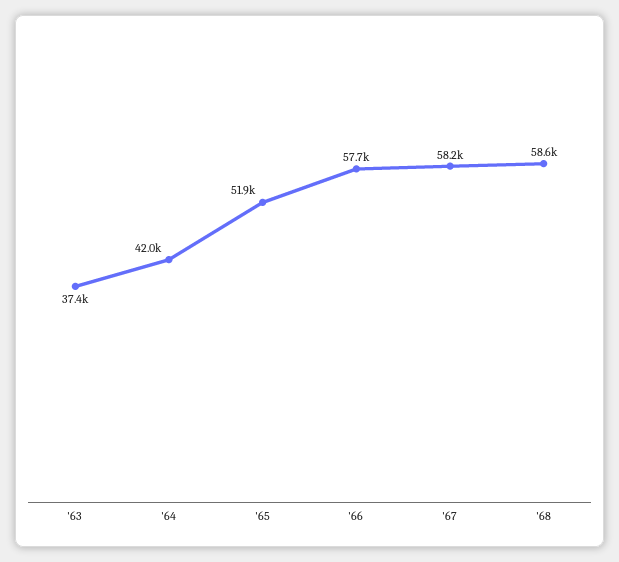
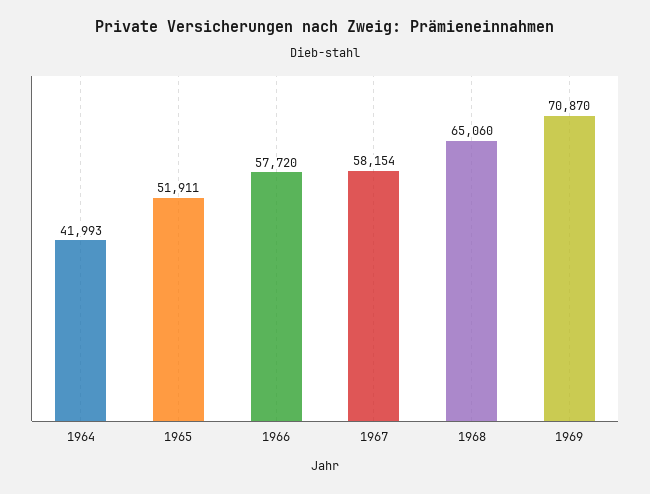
'63: 37400 -> none
'68: 58600 -> 65060
1969: none -> 70870

